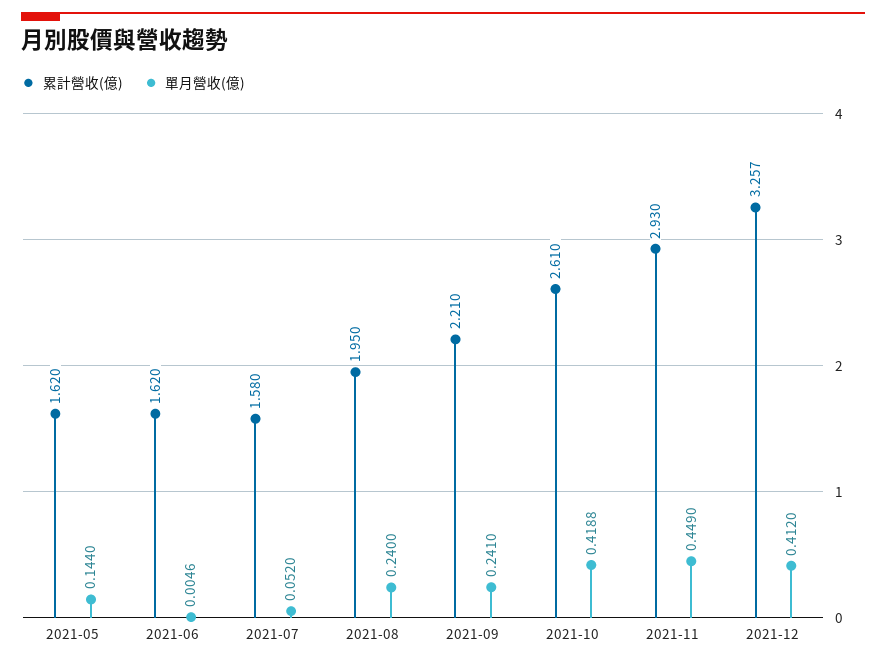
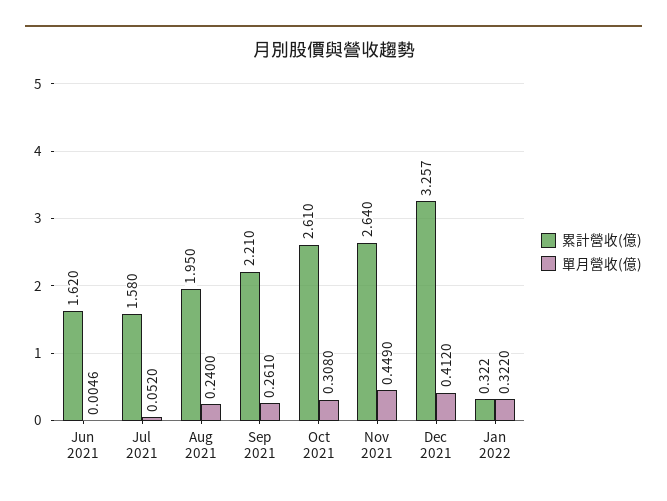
累計營收(億), 2021-05: 1.62 -> none
單月營收(億), 2021-05: 0.144 -> none
單月營收(億), 2021-09: 0.241 -> 0.261
單月營收(億), 2021-10: 0.4188 -> 0.308
累計營收(億), 2021-11: 2.93 -> 2.64
累計營收(億), Jan 2022: none -> 0.322
單月營收(億), Jan 2022: none -> 0.322

